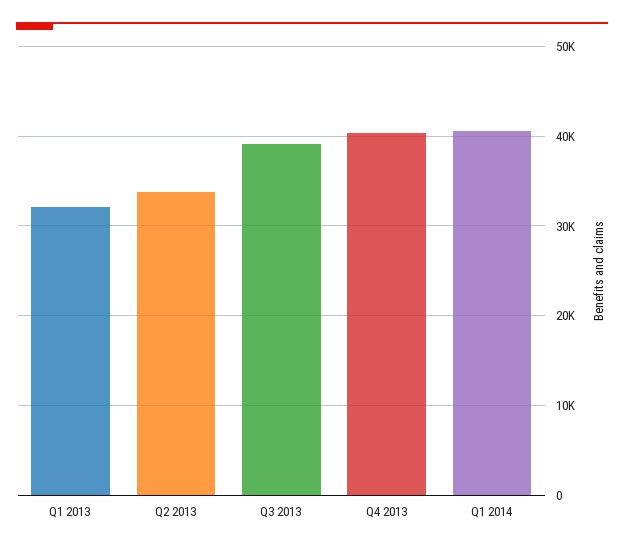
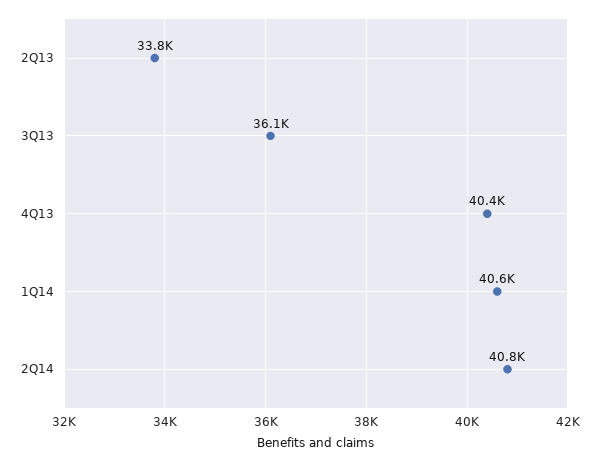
Q1 2013: 32000 -> none
Q3 2013: 39000 -> 36100
2Q14: none -> 40800

